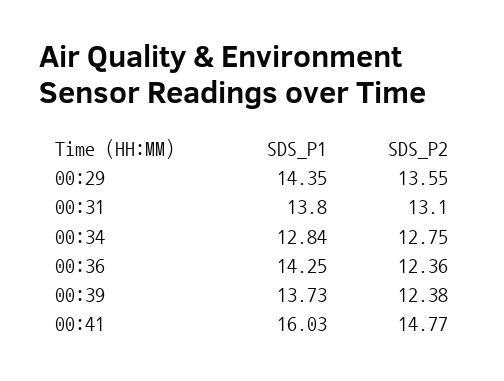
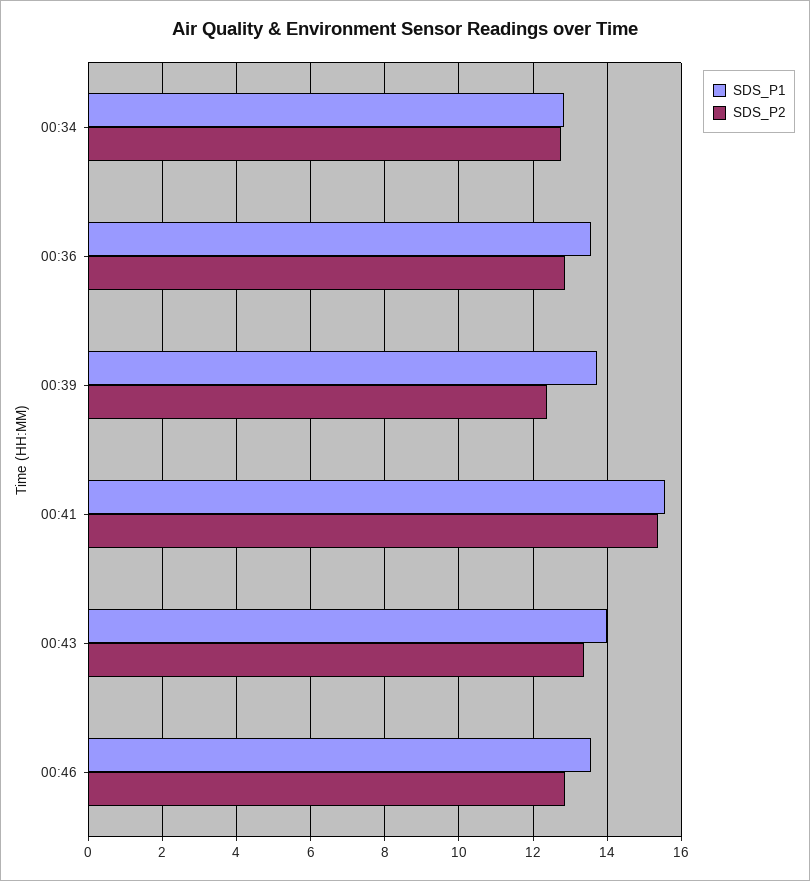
SDS_P1, 00:29: 14.35 -> none
SDS_P2, 00:29: 13.55 -> none
SDS_P1, 00:31: 13.8 -> none
SDS_P2, 00:31: 13.1 -> none
SDS_P1, 00:36: 14.25 -> 13.6
SDS_P2, 00:36: 12.36 -> 12.8
SDS_P1, 00:41: 16.03 -> 15.6
SDS_P2, 00:41: 14.77 -> 15.4
SDS_P1, 00:43: none -> 14
SDS_P2, 00:43: none -> 13.4
SDS_P1, 00:46: none -> 13.6
SDS_P2, 00:46: none -> 12.8

